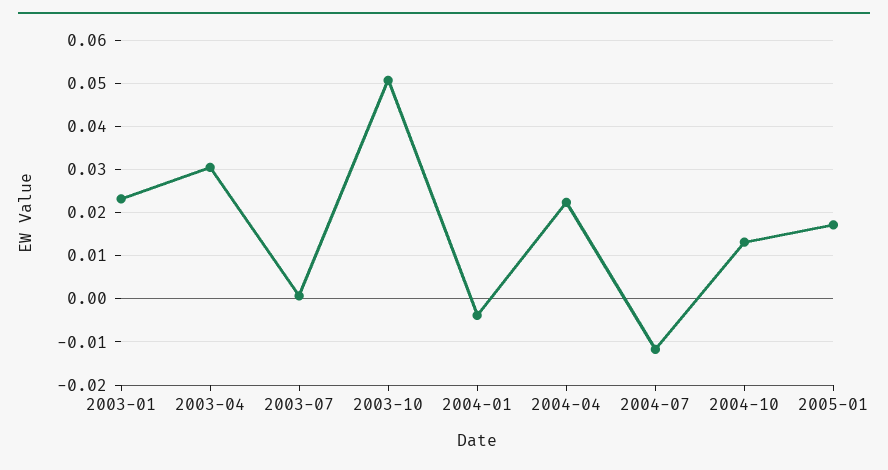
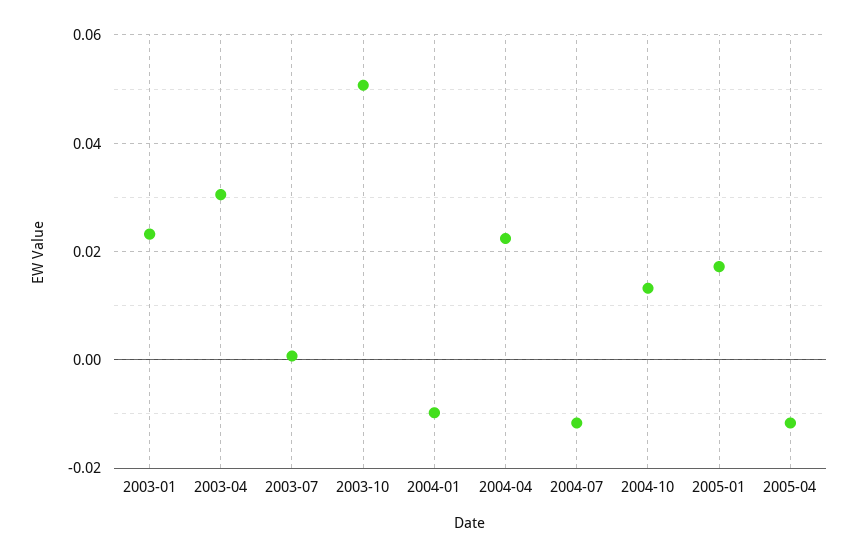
2004-01: -0.004 -> -0.01
2005-04: none -> -0.012

